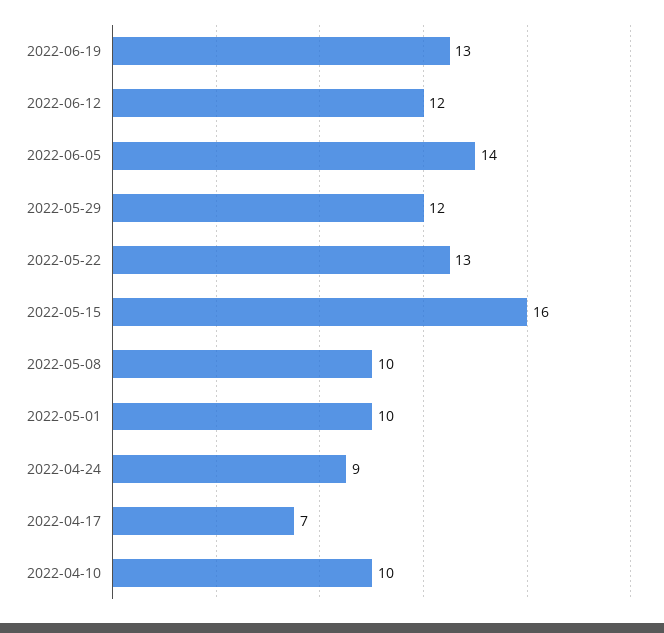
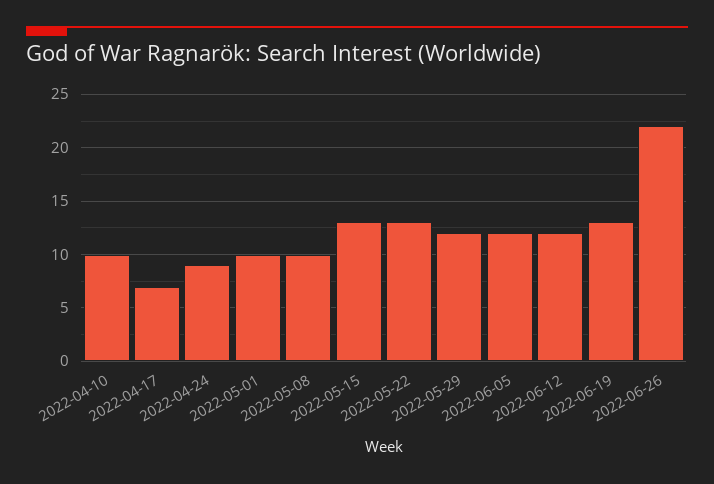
2022-06-05: 14 -> 12
2022-05-15: 16 -> 13
2022-06-26: none -> 22

